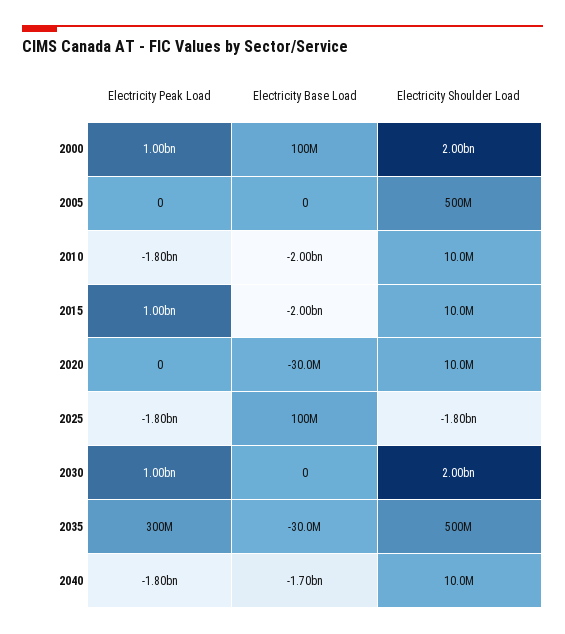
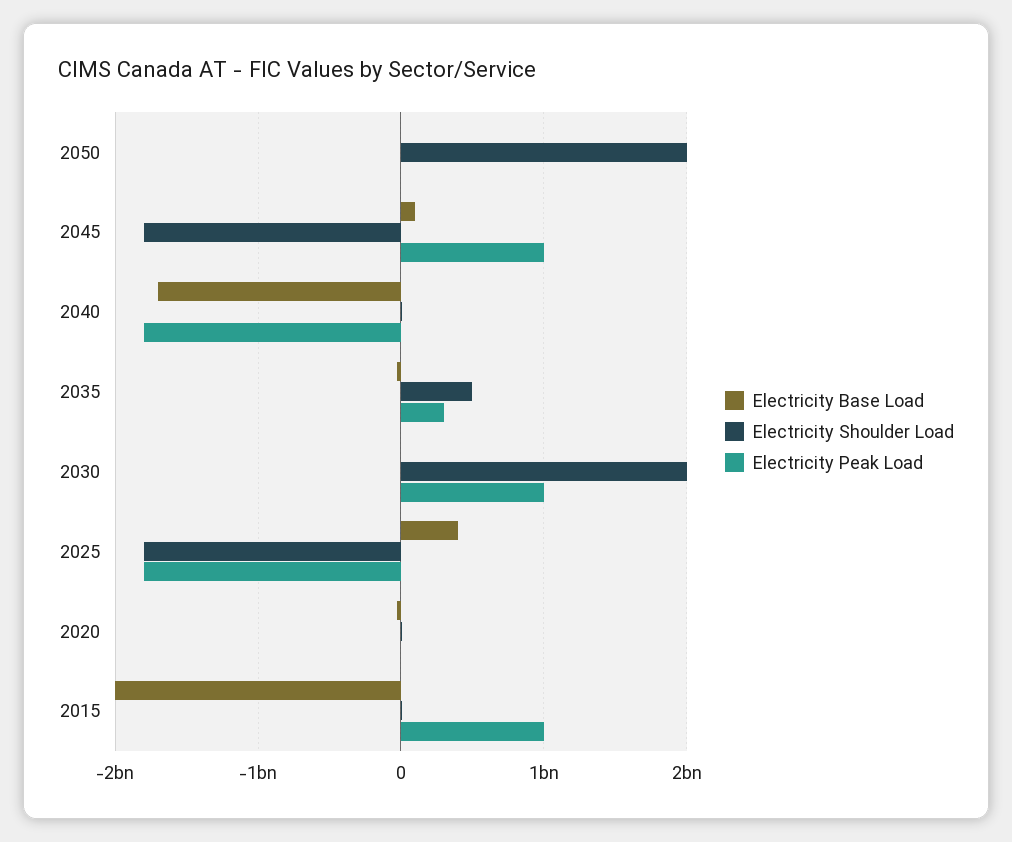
Electricity Peak Load, 2000: 1000000000 -> none
Electricity Base Load, 2000: 100000000 -> none
Electricity Shoulder Load, 2000: 2000000000 -> none
Electricity Peak Load, 2005: 0 -> none
Electricity Base Load, 2005: 0 -> none
Electricity Shoulder Load, 2005: 500000000 -> none
Electricity Peak Load, 2010: -1800000000 -> none
Electricity Base Load, 2010: -2000000000 -> none
Electricity Shoulder Load, 2010: 10000000 -> none
Electricity Base Load, 2025: 100000000 -> 400000000
Electricity Base Load, 2050: none -> 0
Electricity Shoulder Load, 2050: none -> 2000000000
Electricity Peak Load, 2050: none -> 0
Electricity Base Load, 2045: none -> 100000000
Electricity Shoulder Load, 2045: none -> -1800000000
Electricity Peak Load, 2045: none -> 1000000000

